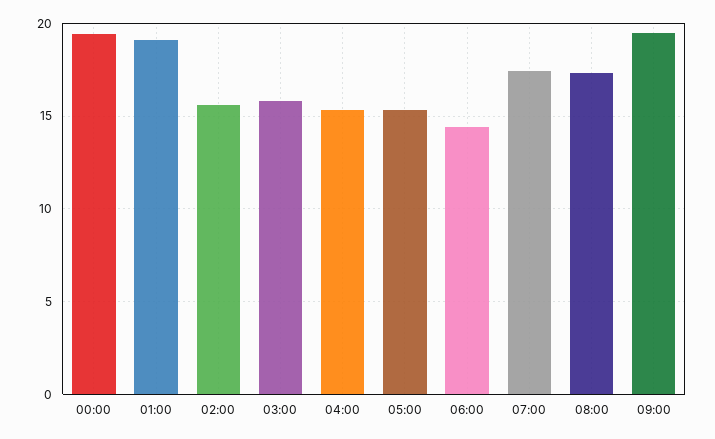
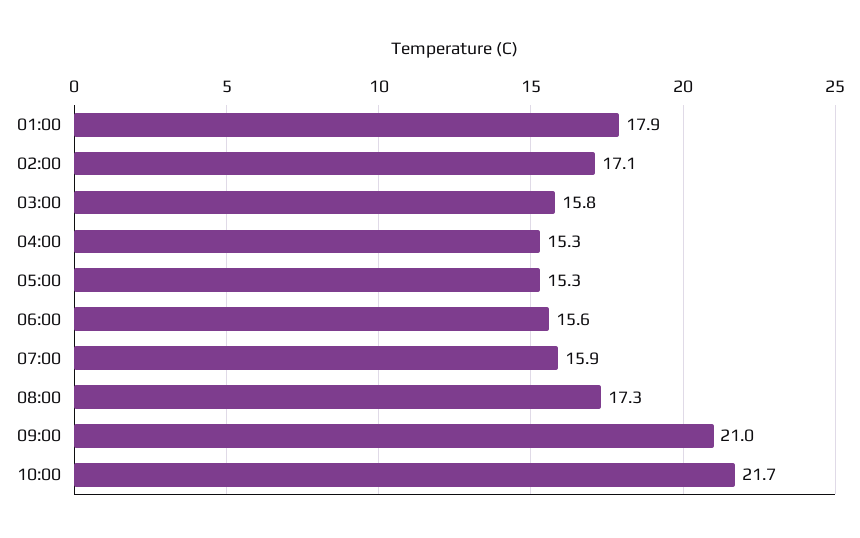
00:00: 19.5 -> none
01:00: 19 -> 17.9
02:00: 15.5 -> 17.1
06:00: 14.5 -> 15.6
07:00: 17.5 -> 15.9
09:00: 19.5 -> 21
10:00: none -> 21.7

